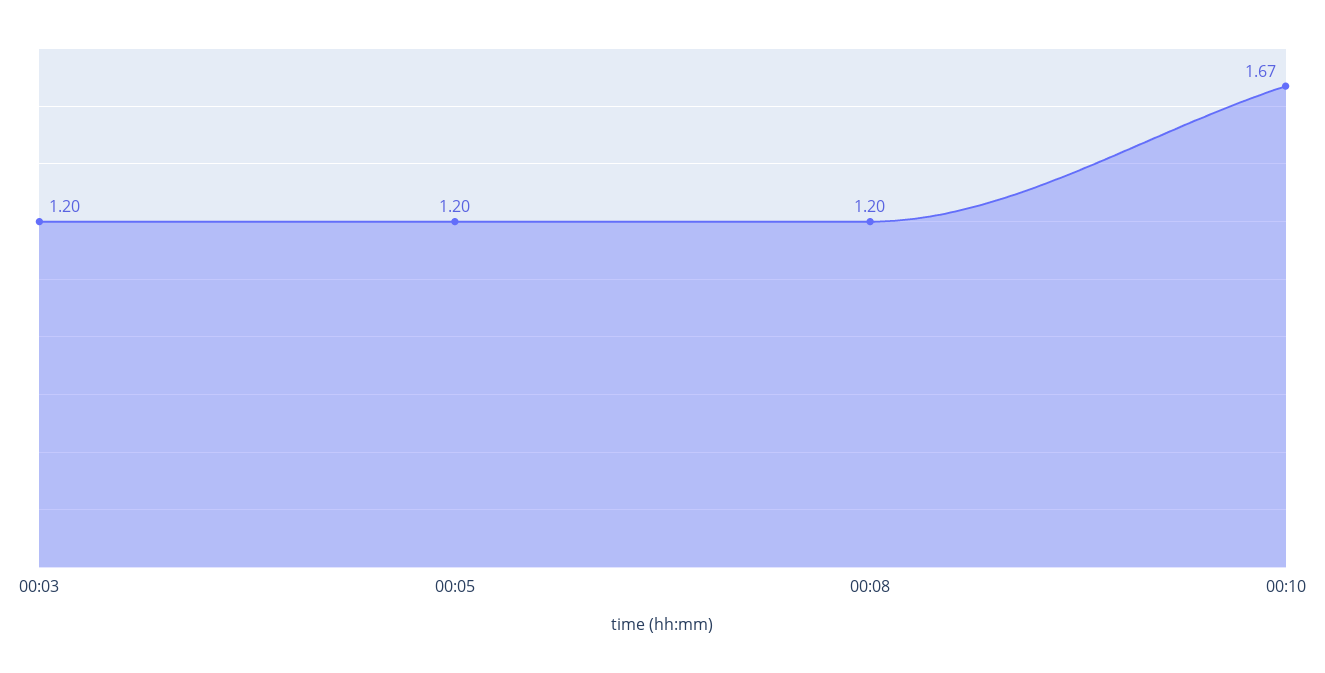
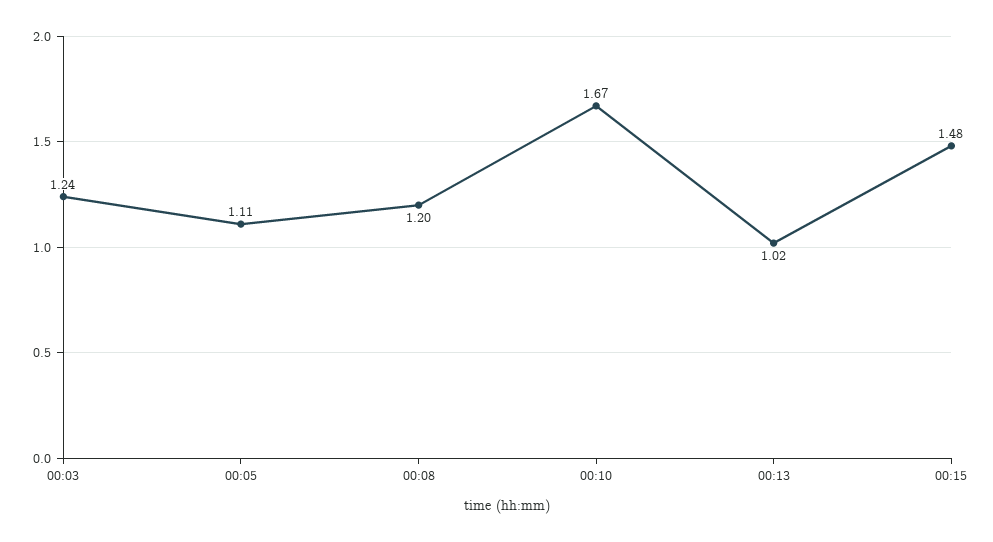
00:03: 1.2 -> 1.24
00:05: 1.2 -> 1.11
00:13: none -> 1.02
00:15: none -> 1.48

